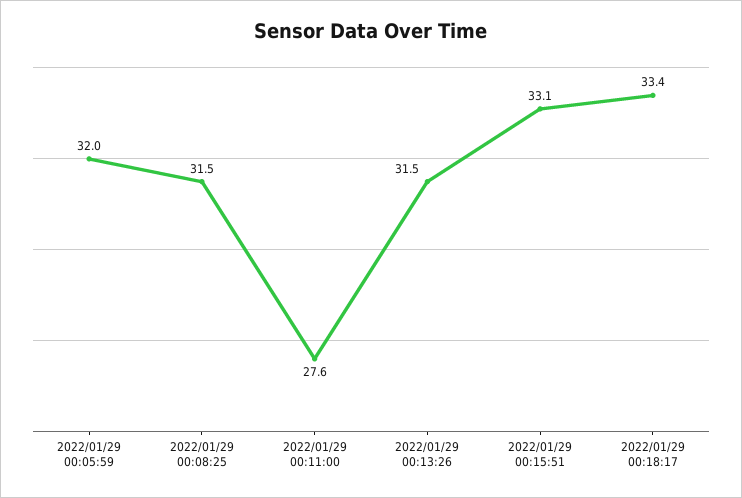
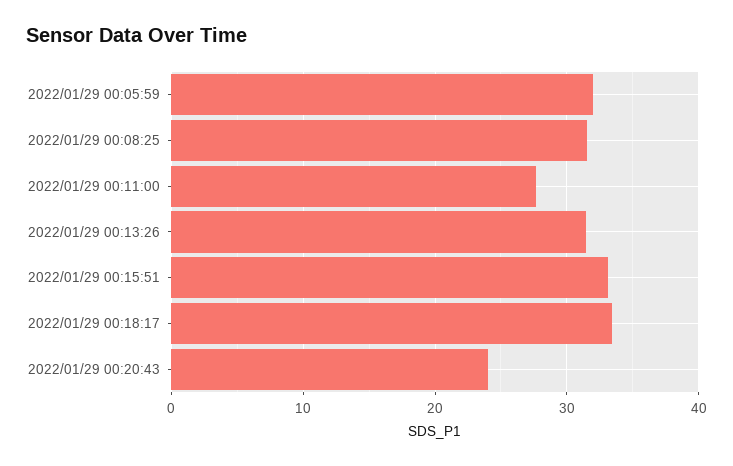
2022/01/29 00:20:43: none -> 24

